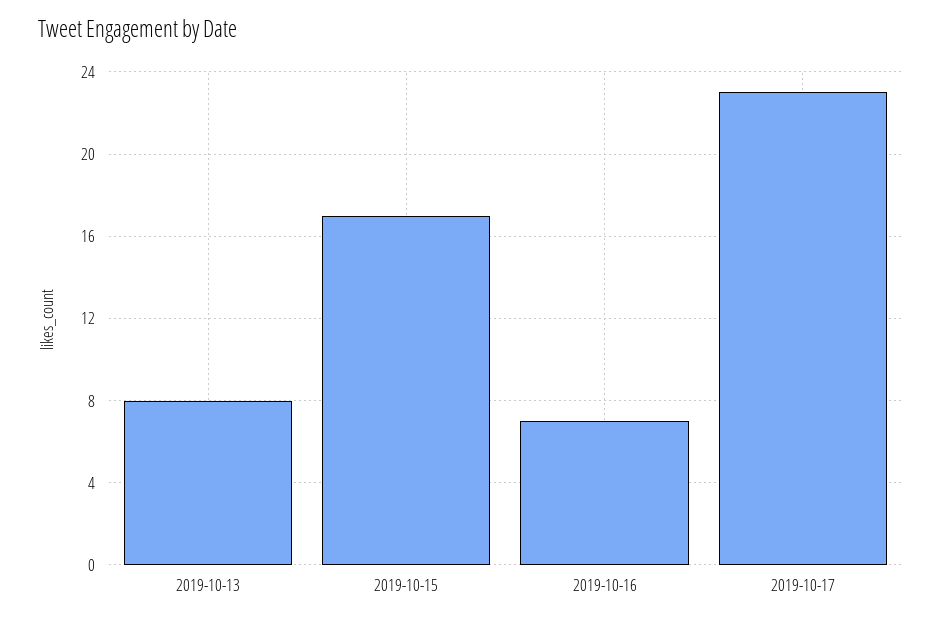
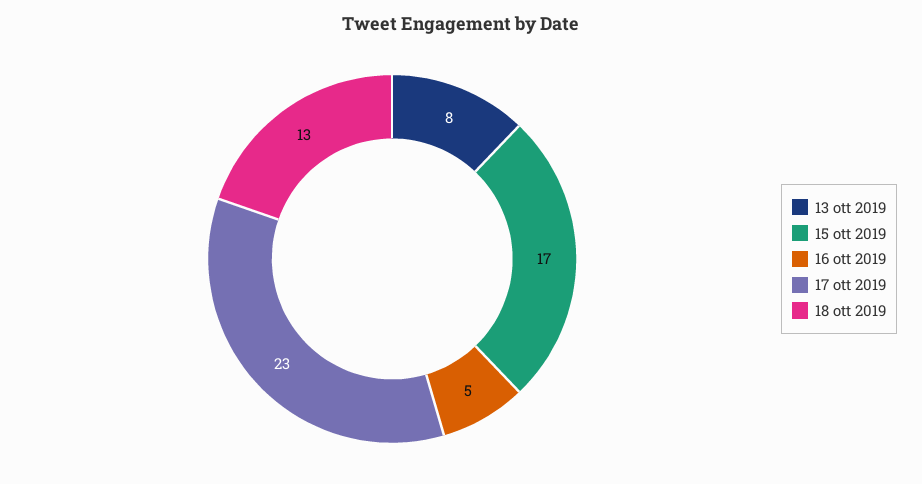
2019-10-16: 7 -> 5
18 ott 2019: none -> 13

